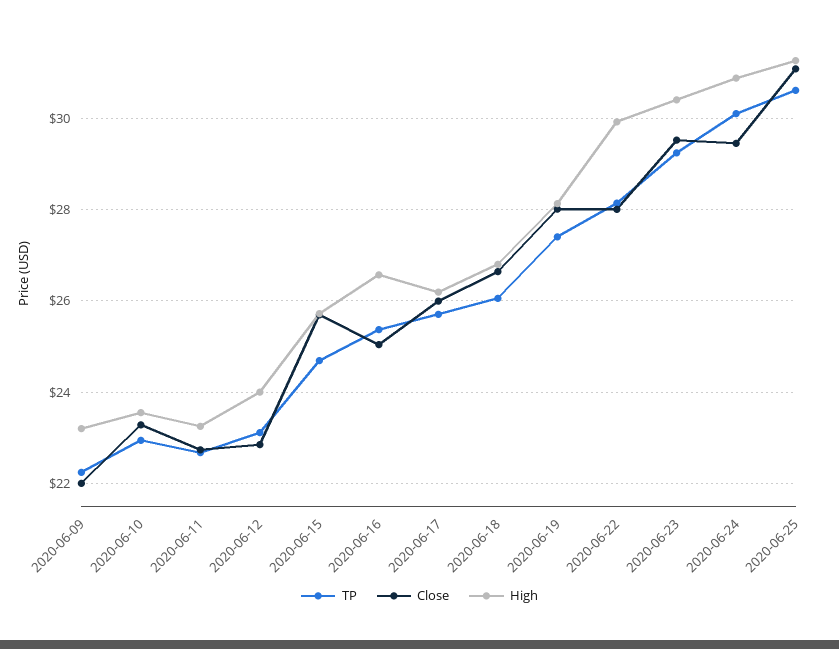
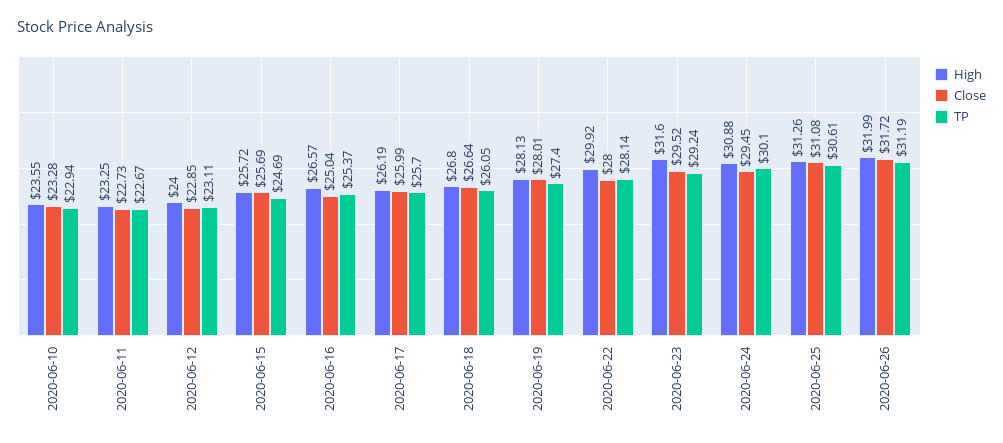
TP, 2020-06-09: 22.2 -> none
Close, 2020-06-09: 22 -> none
High, 2020-06-09: 23.2 -> none
High, 2020-06-23: 30.4 -> 31.6
High, 2020-06-26: none -> 31.99
Close, 2020-06-26: none -> 31.72
TP, 2020-06-26: none -> 31.19

